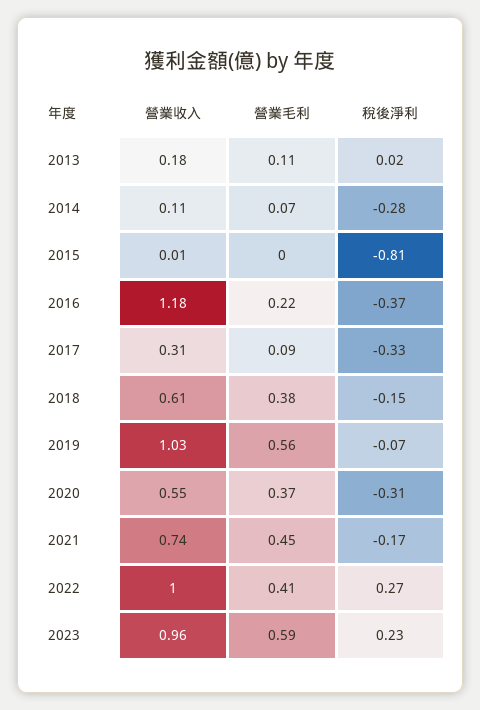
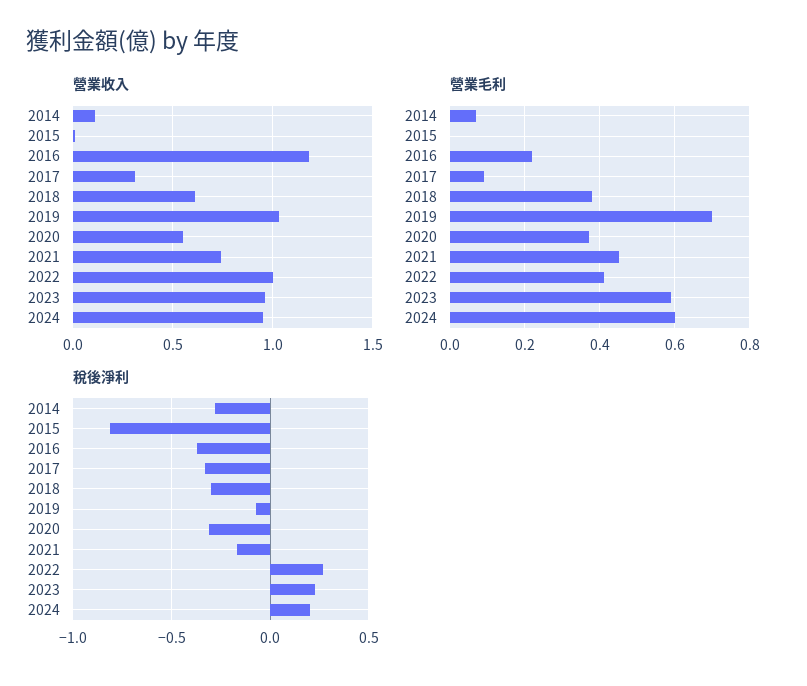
營業收入, 2013: 0.18 -> none
營業毛利, 2013: 0.11 -> none
稅後淨利, 2013: 0.02 -> none
稅後淨利, 2018: -0.15 -> -0.3
營業毛利, 2019: 0.56 -> 0.7
營業收入, 2024: none -> 0.95
營業毛利, 2024: none -> 0.6
稅後淨利, 2024: none -> 0.2

